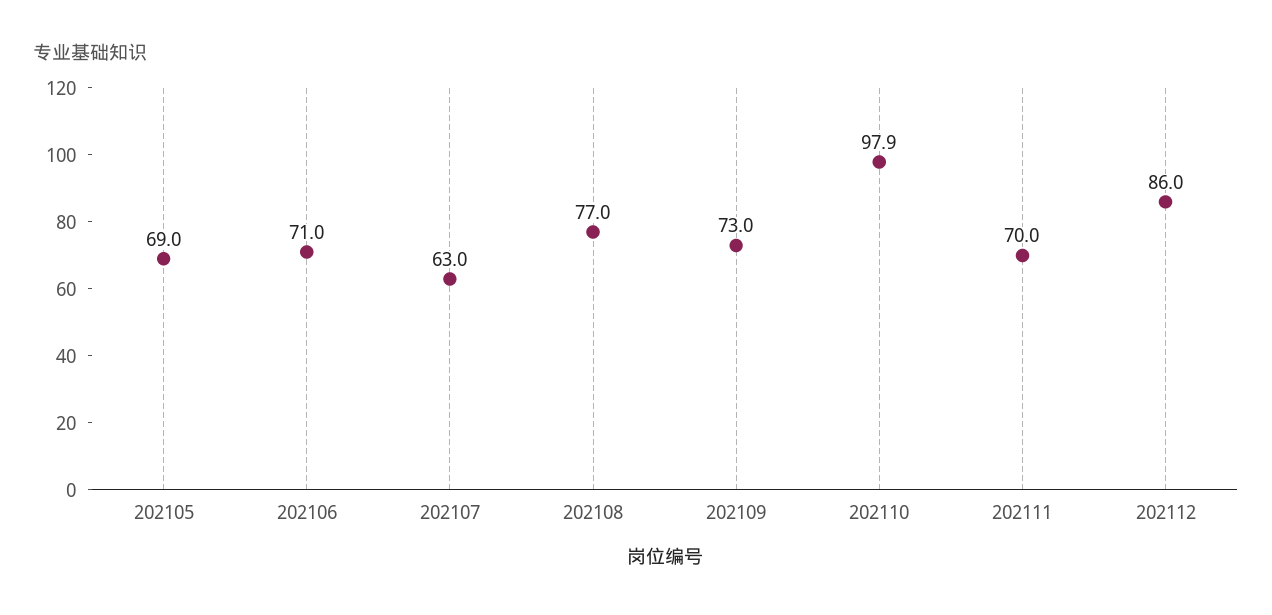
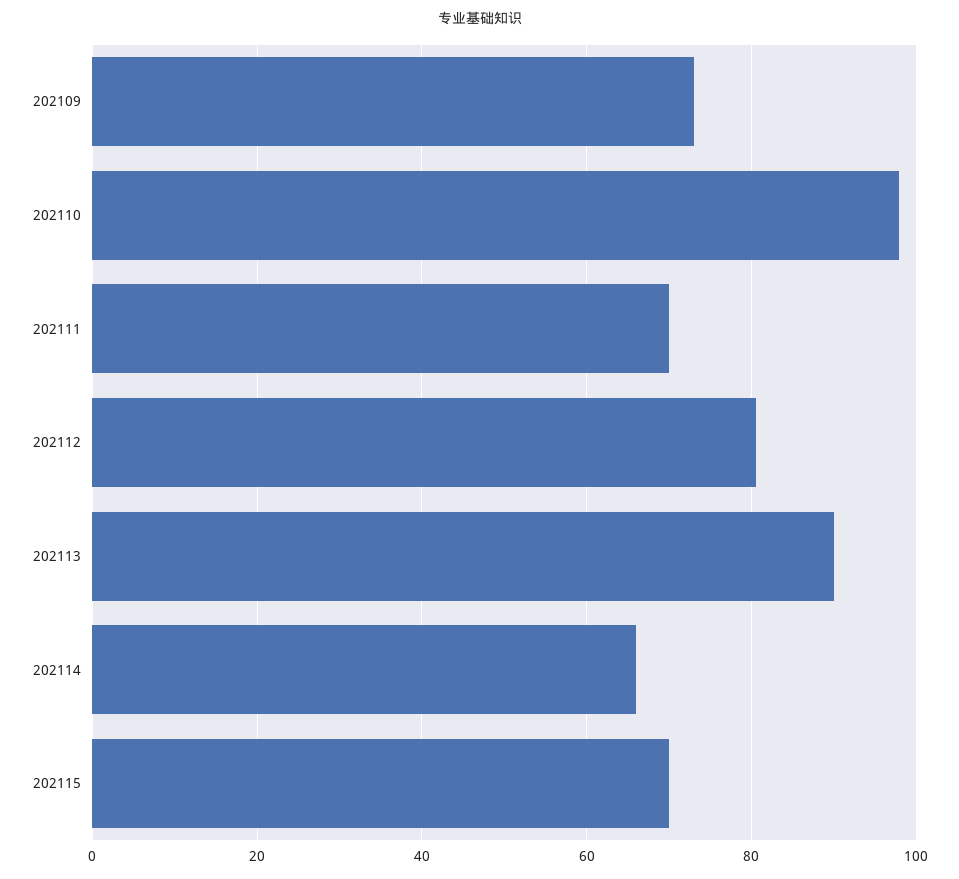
202105: 69 -> none
202106: 71 -> none
202107: 63 -> none
202108: 77 -> none
202112: 86 -> 80
202113: none -> 90
202114: none -> 66
202115: none -> 70

